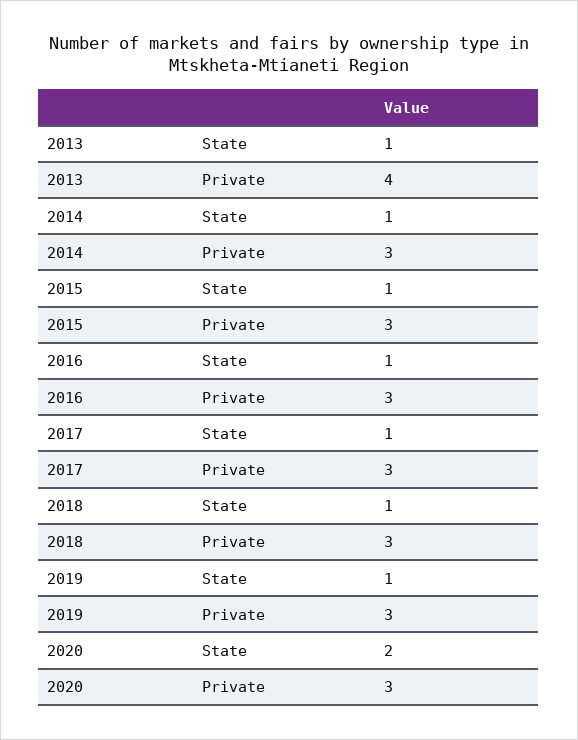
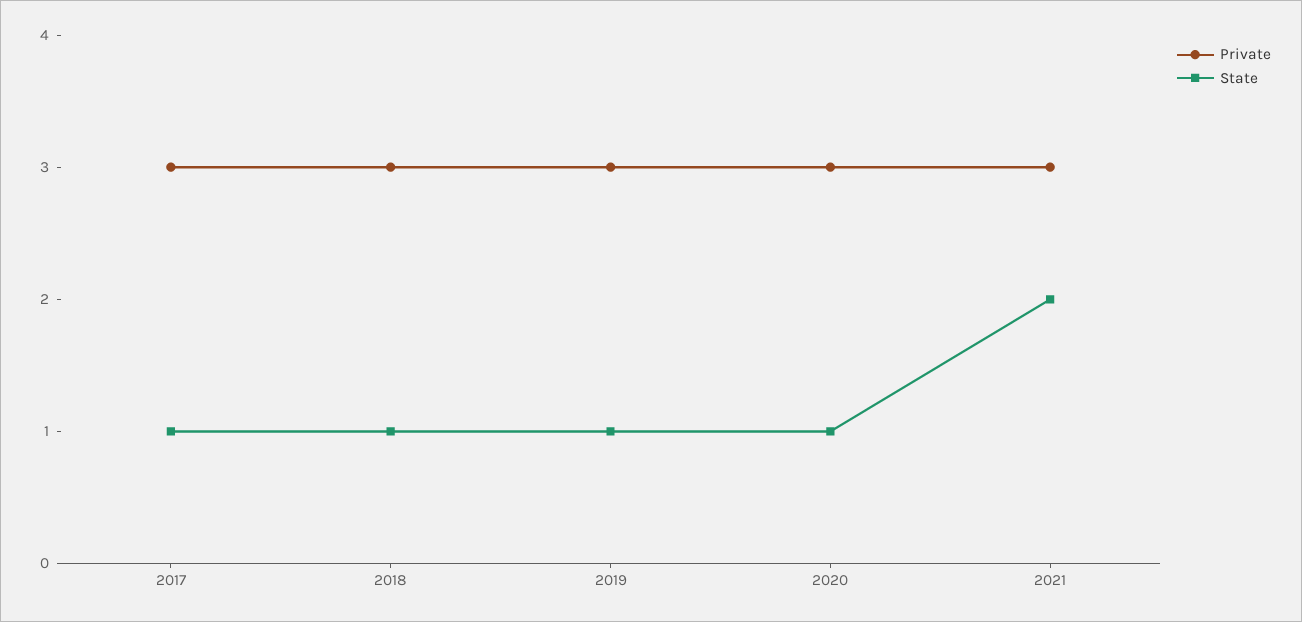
State, 2013: 1 -> none
Private, 2013: 4 -> none
State, 2014: 1 -> none
Private, 2014: 3 -> none
State, 2015: 1 -> none
Private, 2015: 3 -> none
State, 2016: 1 -> none
Private, 2016: 3 -> none
State, 2020: 2 -> 1
Private, 2021: none -> 3
State, 2021: none -> 2

